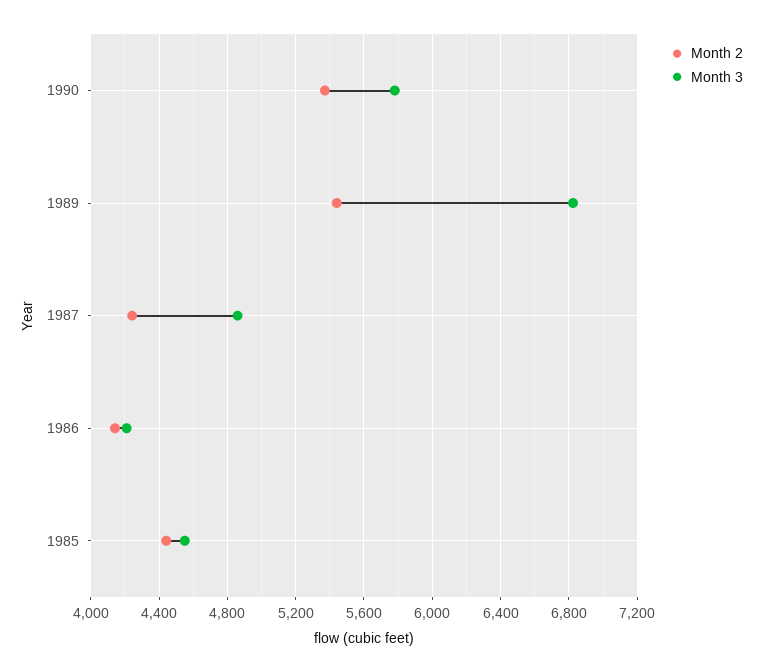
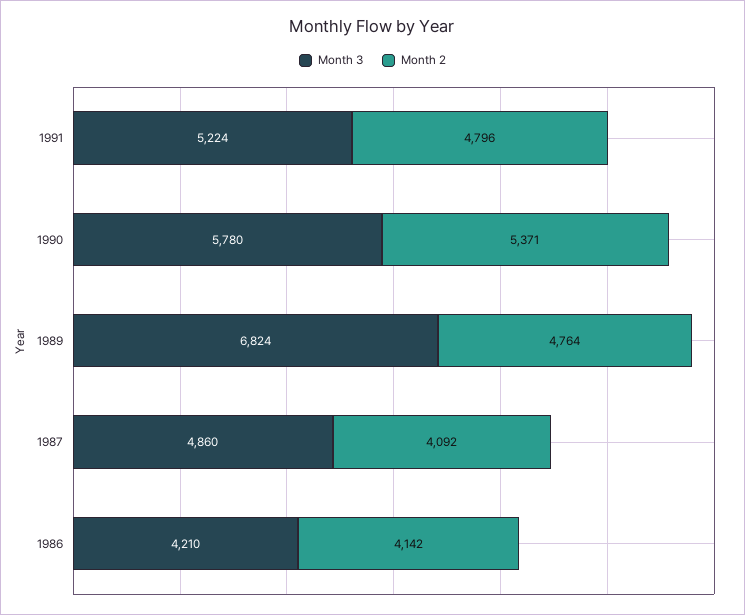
Month 2, 1989: 5450 -> 4764
Month 2, 1987: 4250 -> 4092
Month 2, 1985: 4450 -> none
Month 3, 1985: 4550 -> none
Month 3, 1991: none -> 5224
Month 2, 1991: none -> 4796

